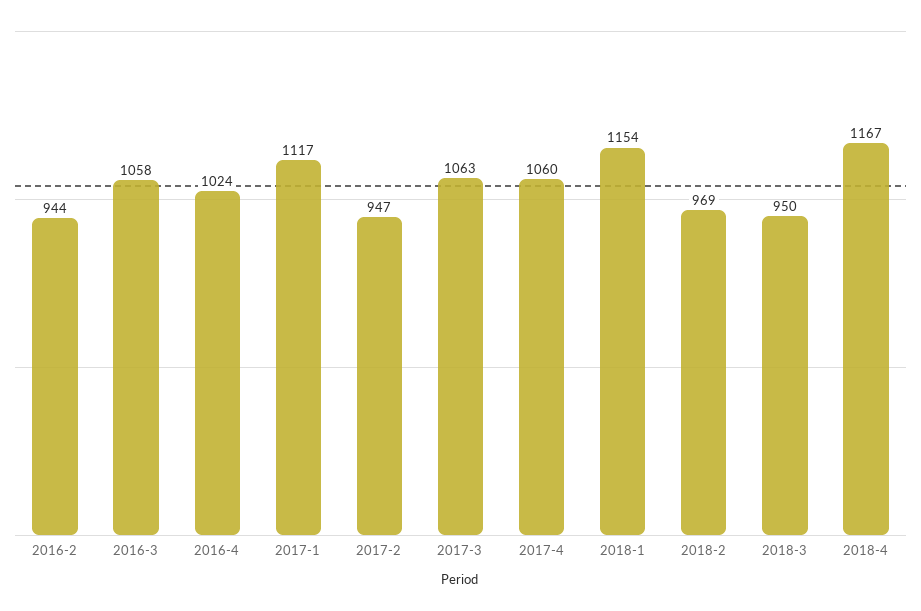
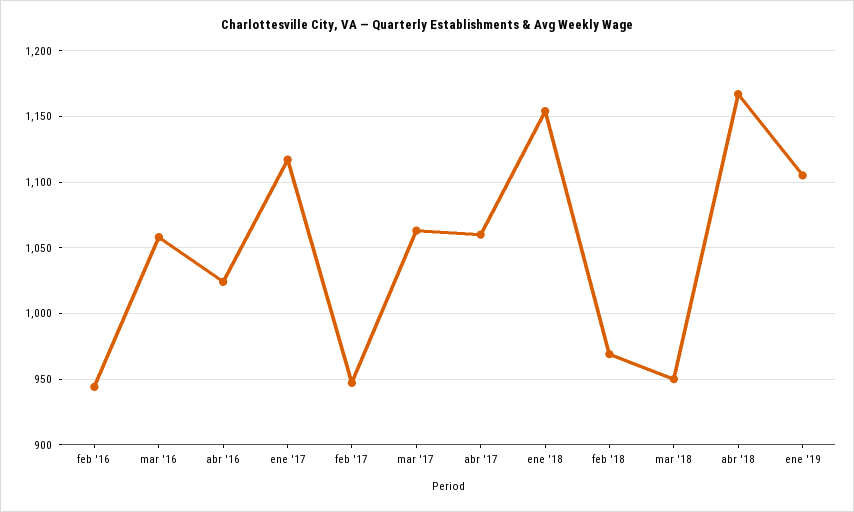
ene '19: none -> 1105

